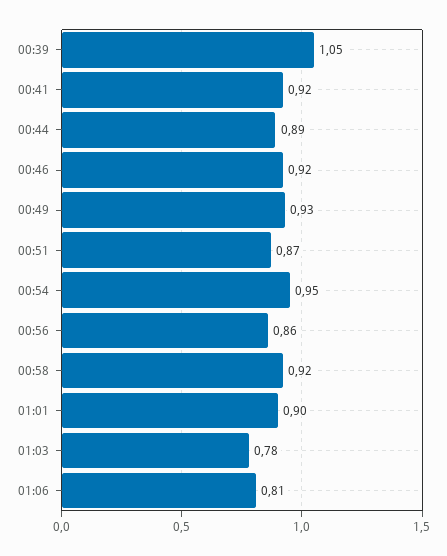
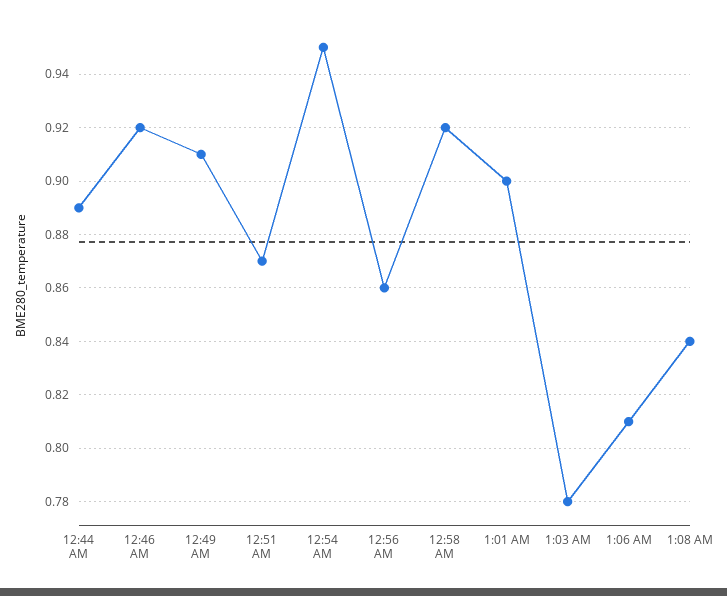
00:39: 1.05 -> none
00:41: 0.92 -> none
00:49: 0.93 -> 0.91
1:08 AM: none -> 0.84

